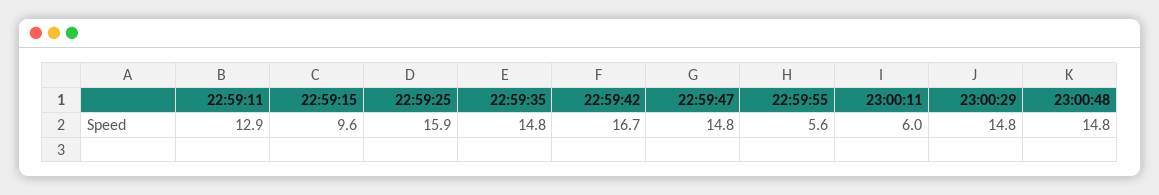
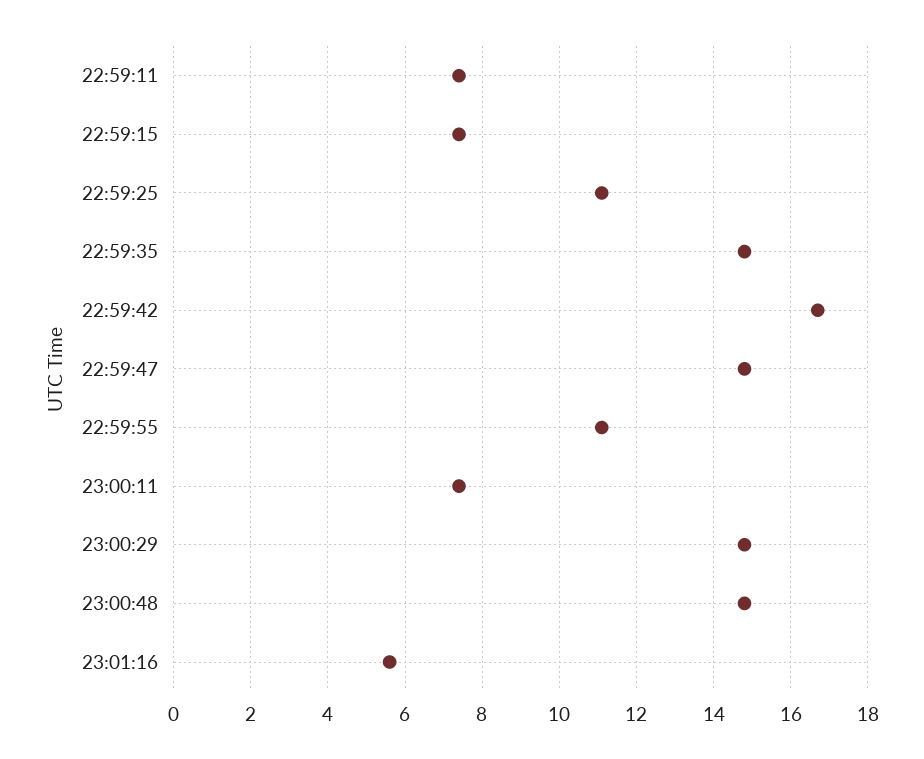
22:59:11: 12.9 -> 7.5
22:59:15: 9.6 -> 7.5
22:59:25: 15.9 -> 11
22:59:55: 5.6 -> 11
23:00:11: 6 -> 7.5
23:01:16: none -> 5.5

